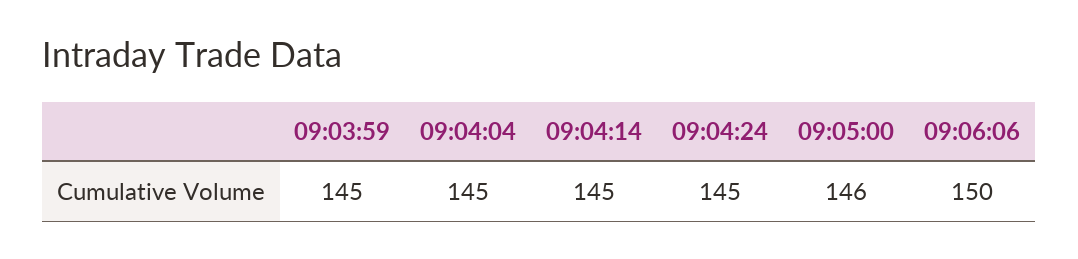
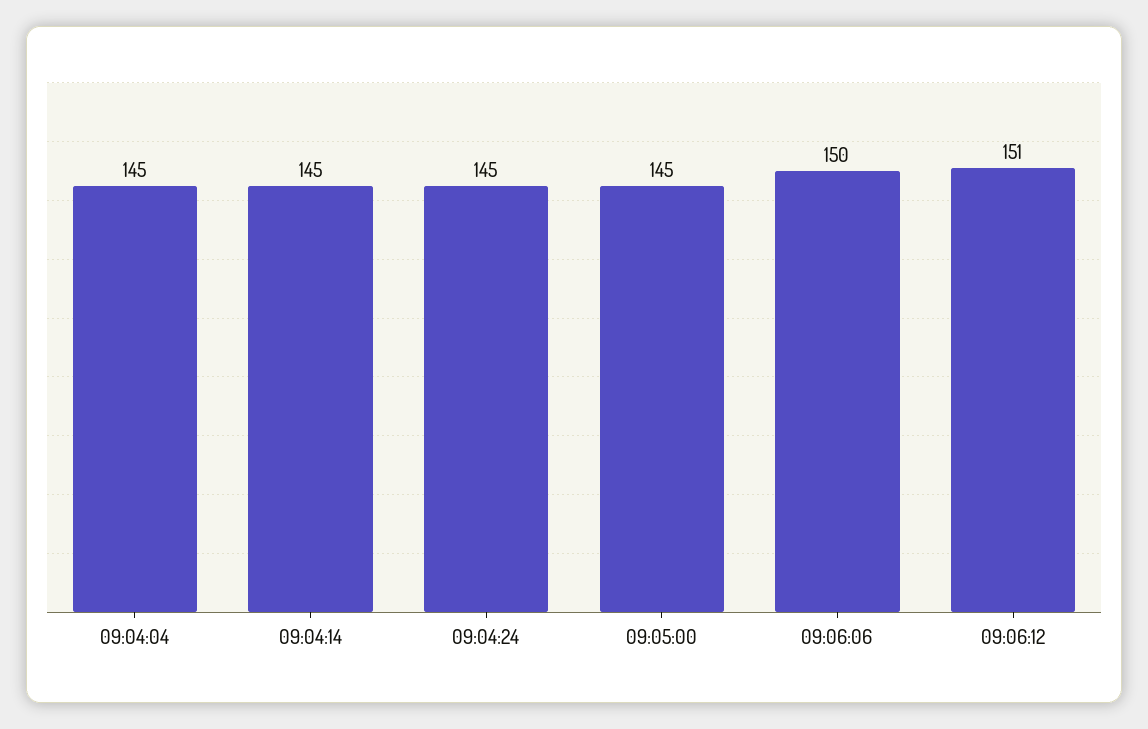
09:03:59: 145 -> none
09:05:00: 146 -> 145
09:06:12: none -> 151

